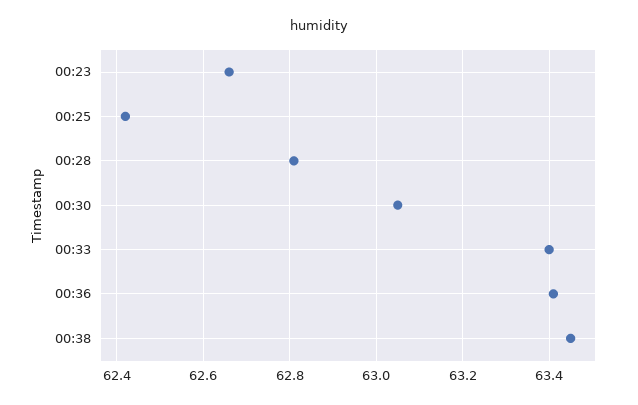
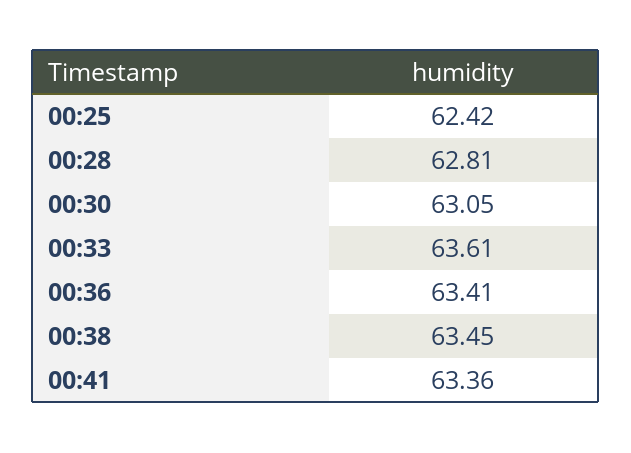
00:23: 62.65 -> none
00:33: 63.4 -> 63.61
00:41: none -> 63.36

